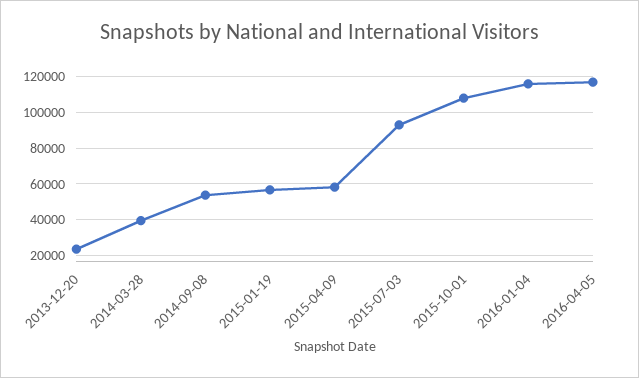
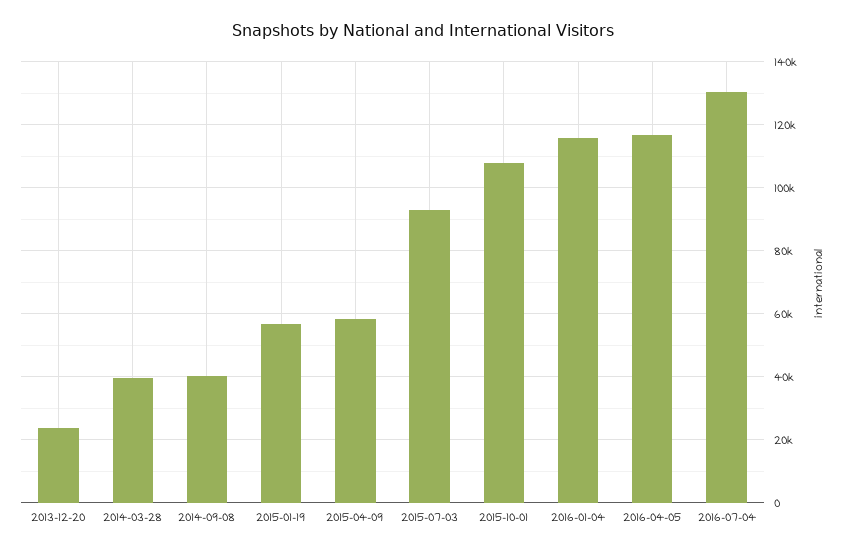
2014-09-08: 55000 -> 40000
2016-07-04: none -> 130000

